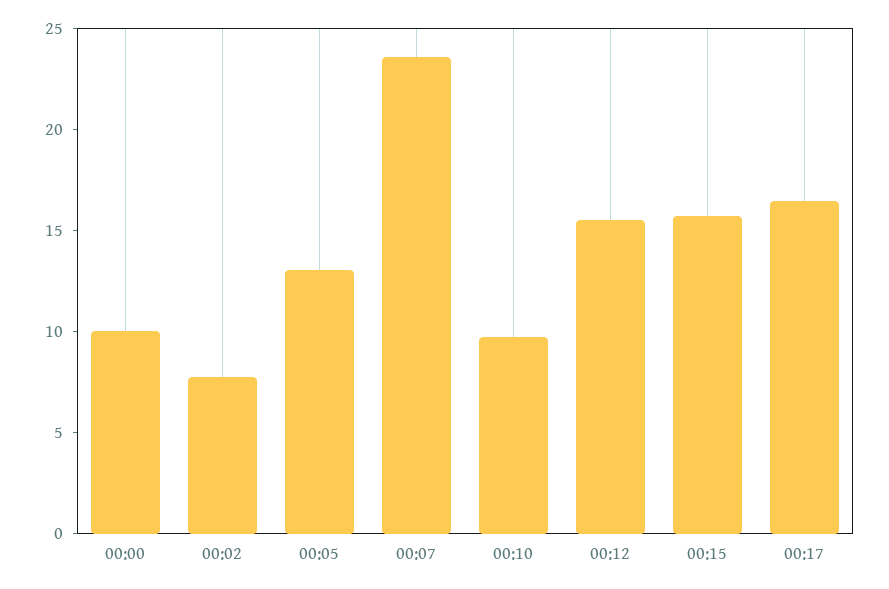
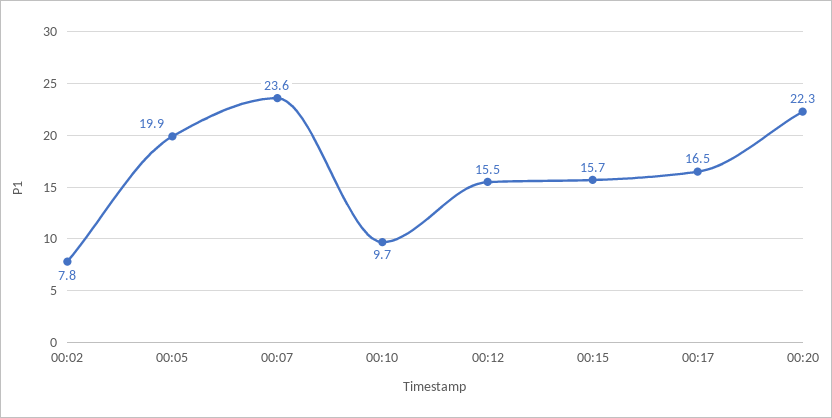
00:00: 10 -> none
00:05: 13 -> 19.9
00:20: none -> 22.3

